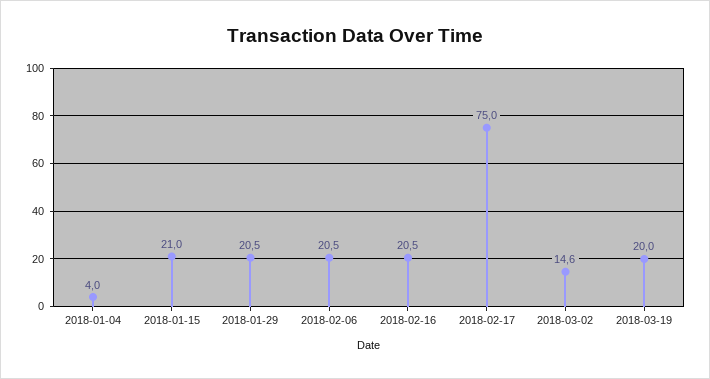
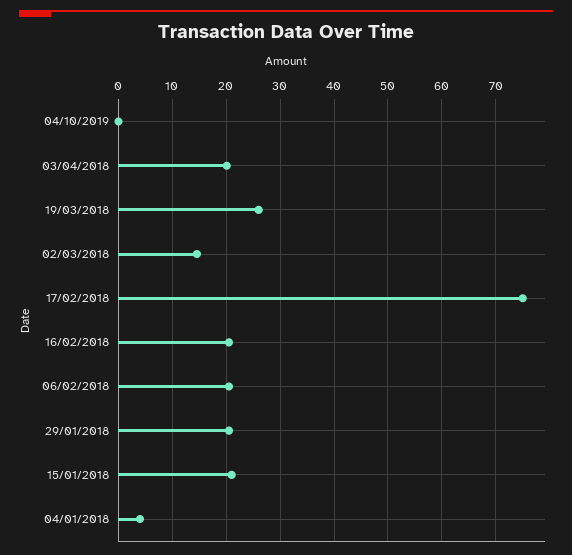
2018-03-19: 20 -> 26
04/10/2019: none -> 0
03/04/2018: none -> 20

